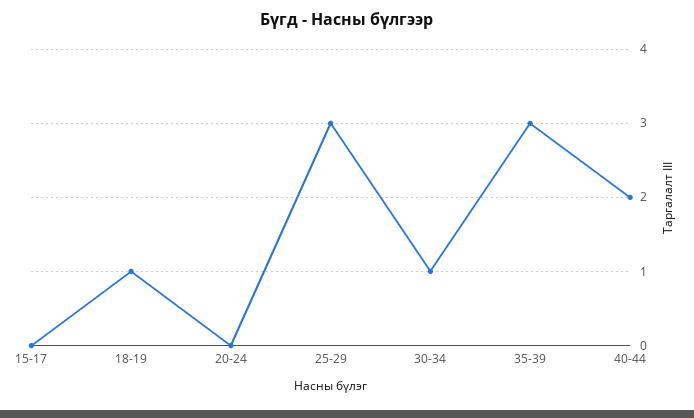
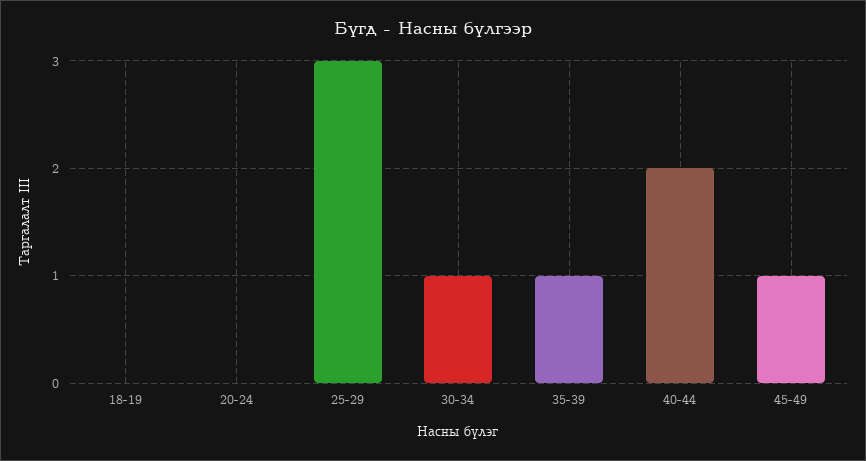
15-17: 0 -> none
18-19: 1 -> 0
35-39: 3 -> 1
45-49: none -> 1

